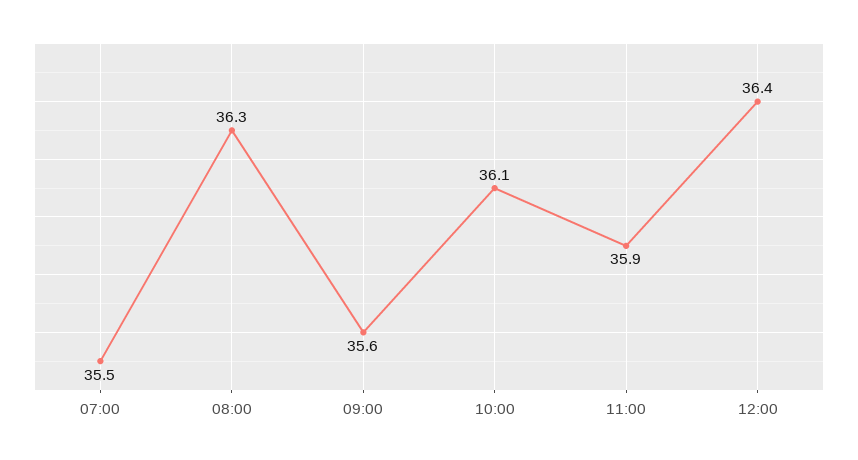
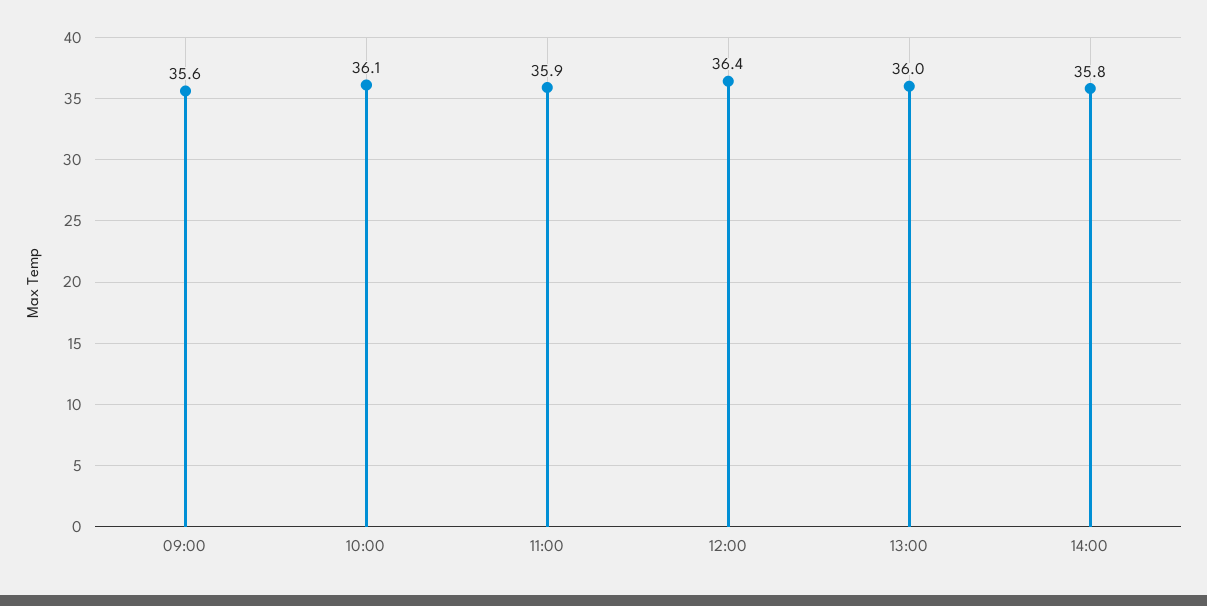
07:00: 35.5 -> none
08:00: 36.3 -> none
13:00: none -> 36
14:00: none -> 35.8

